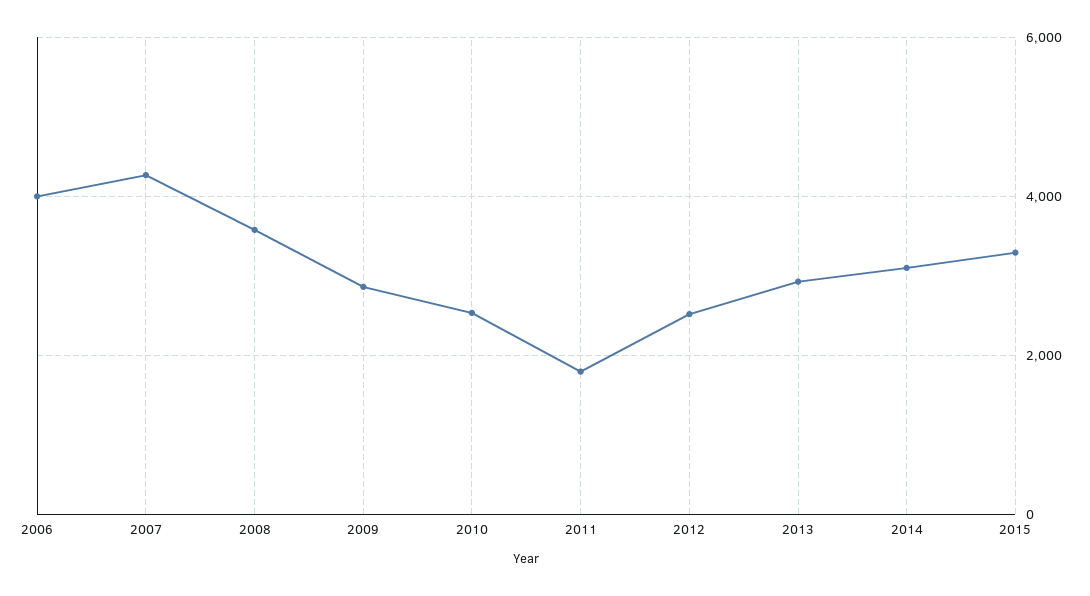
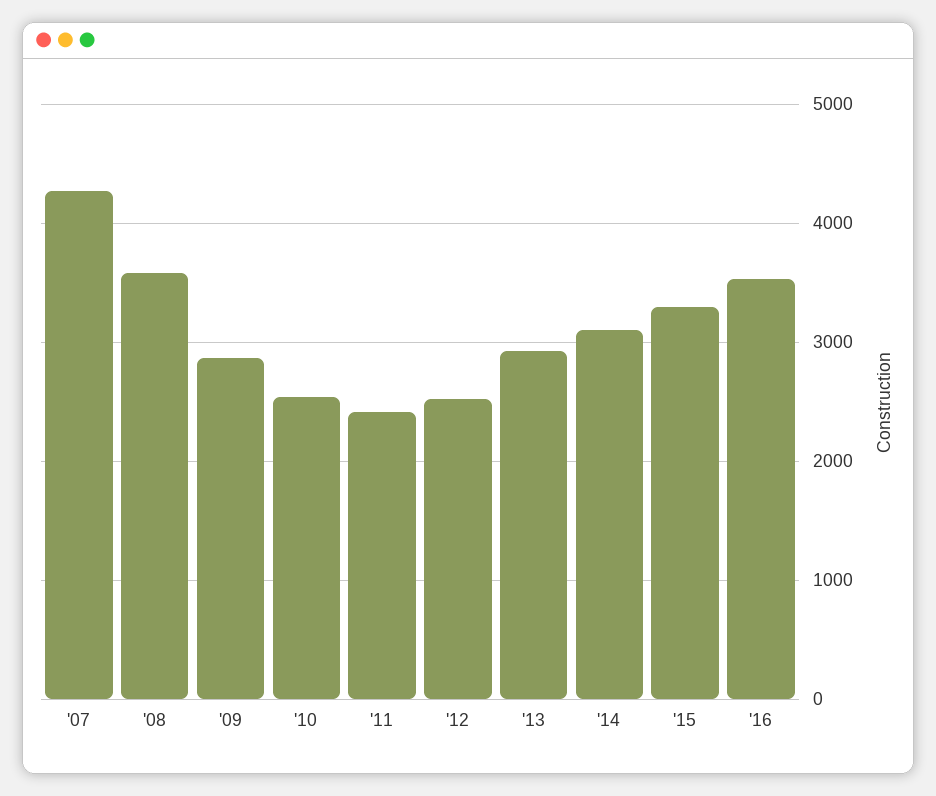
2006: 4000 -> none
2011: 1800 -> 2400
'16: none -> 3500

